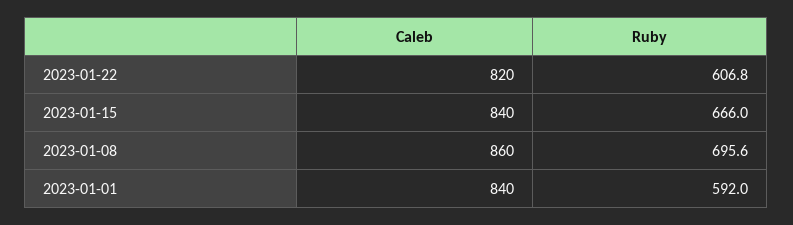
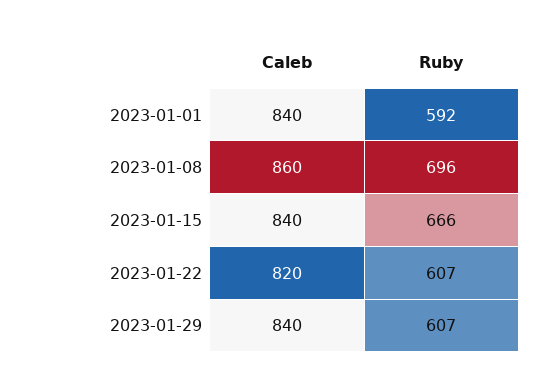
Caleb, 2023-01-29: none -> 840
Ruby, 2023-01-29: none -> 607

